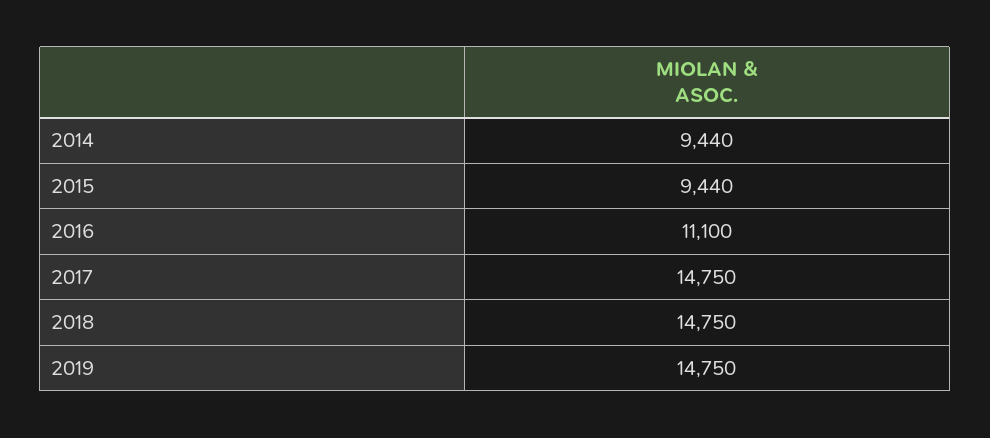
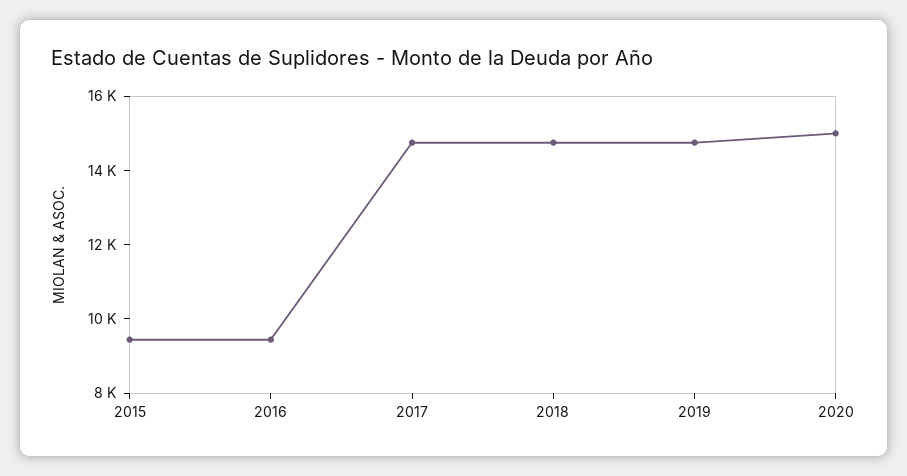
2014: 9440 -> none
2016: 11100 -> 9500
2020: none -> 15000

